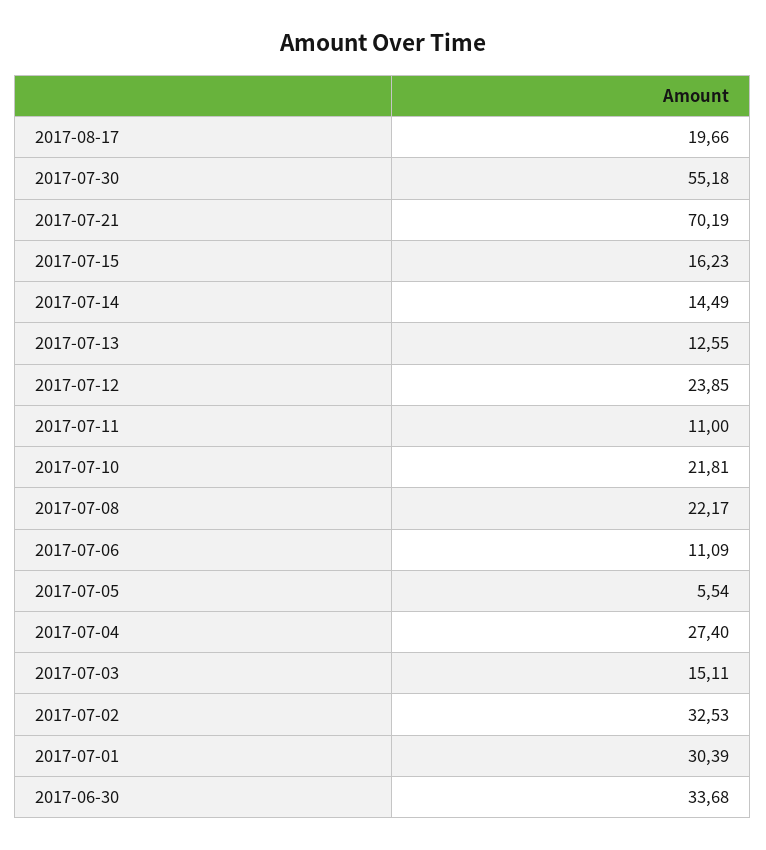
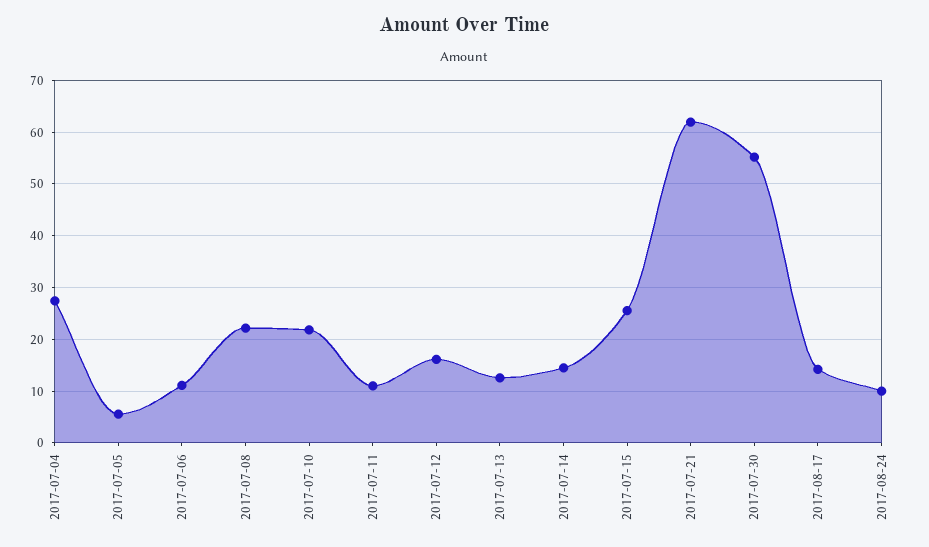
2017-08-17: 19.66 -> 14
2017-07-21: 70.19 -> 62
2017-07-15: 16.23 -> 26
2017-07-12: 23.85 -> 16
2017-07-03: 15.11 -> none
2017-07-02: 32.53 -> none
2017-07-01: 30.39 -> none
2017-06-30: 33.68 -> none
2017-08-24: none -> 10

